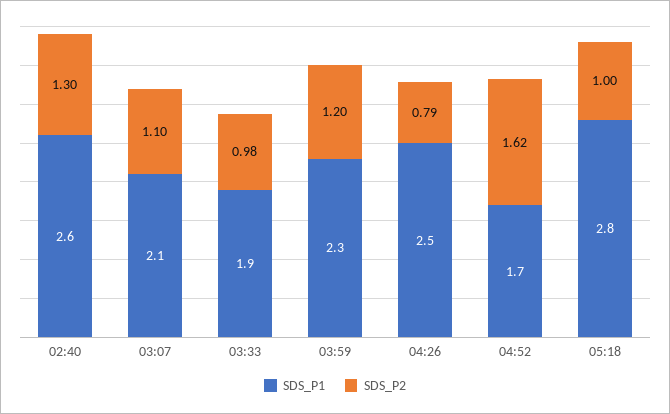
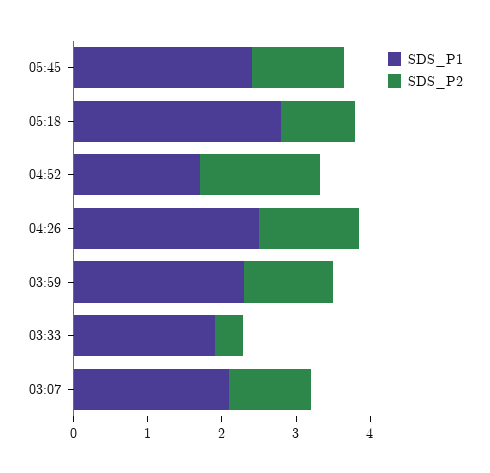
SDS_P1, 02:40: 2.6 -> none
SDS_P2, 02:40: 1.3 -> none
SDS_P2, 03:33: 0.98 -> 0.4
SDS_P2, 04:26: 0.79 -> 1.4
SDS_P1, 05:45: none -> 2.4
SDS_P2, 05:45: none -> 1.2

